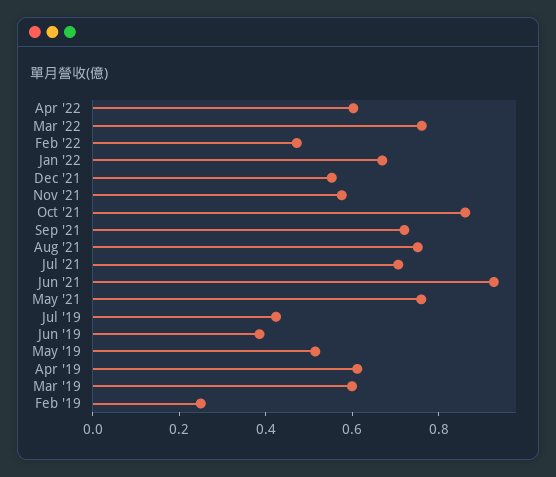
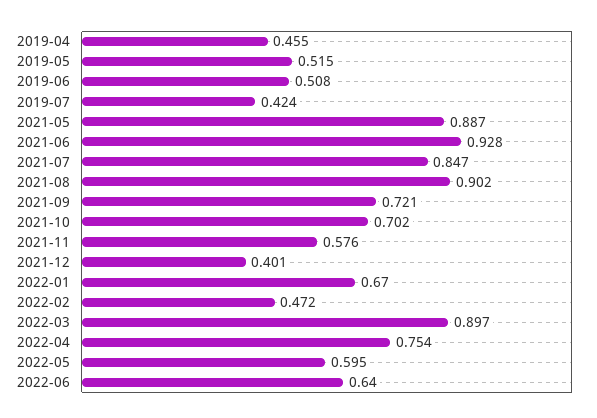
Apr '22: 0.6 -> 0.754
Mar '22: 0.75 -> 0.897
Dec '21: 0.55 -> 0.401
Oct '21: 0.85 -> 0.702
Aug '21: 0.75 -> 0.902
Jul '21: 0.7 -> 0.847
May '21: 0.75 -> 0.887
Jun '19: 0.4 -> 0.508
Apr '19: 0.6 -> 0.455
Mar '19: 0.6 -> none
Feb '19: 0.25 -> none
2022-05: none -> 0.595
2022-06: none -> 0.64

